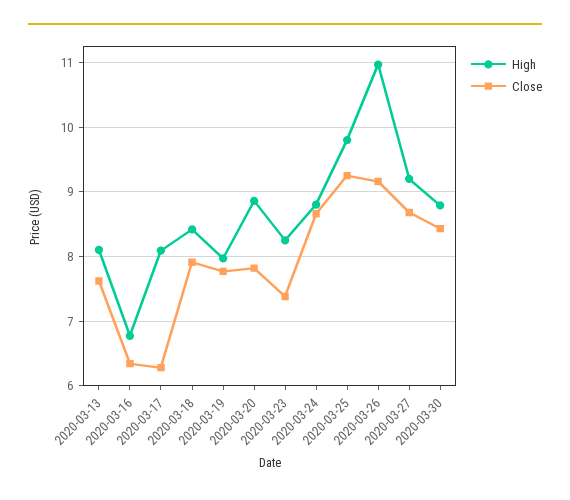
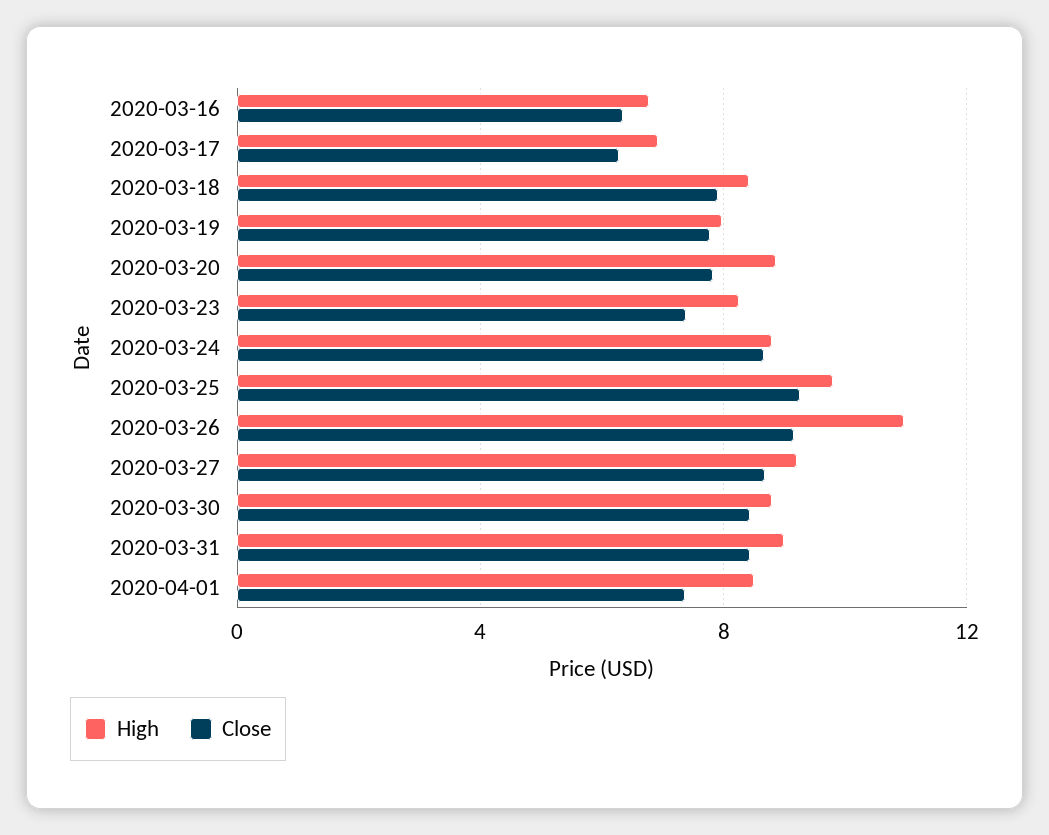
High, 2020-03-13: 8.1 -> none
Close, 2020-03-13: 7.6 -> none
High, 2020-03-17: 8.1 -> 7
High, 2020-03-31: none -> 9
Close, 2020-03-31: none -> 8.5
High, 2020-04-01: none -> 8.5
Close, 2020-04-01: none -> 7.5

